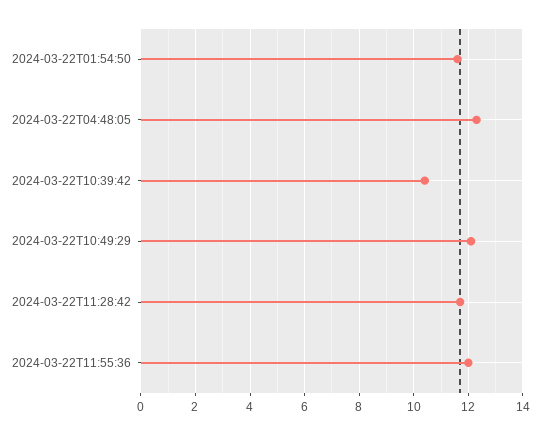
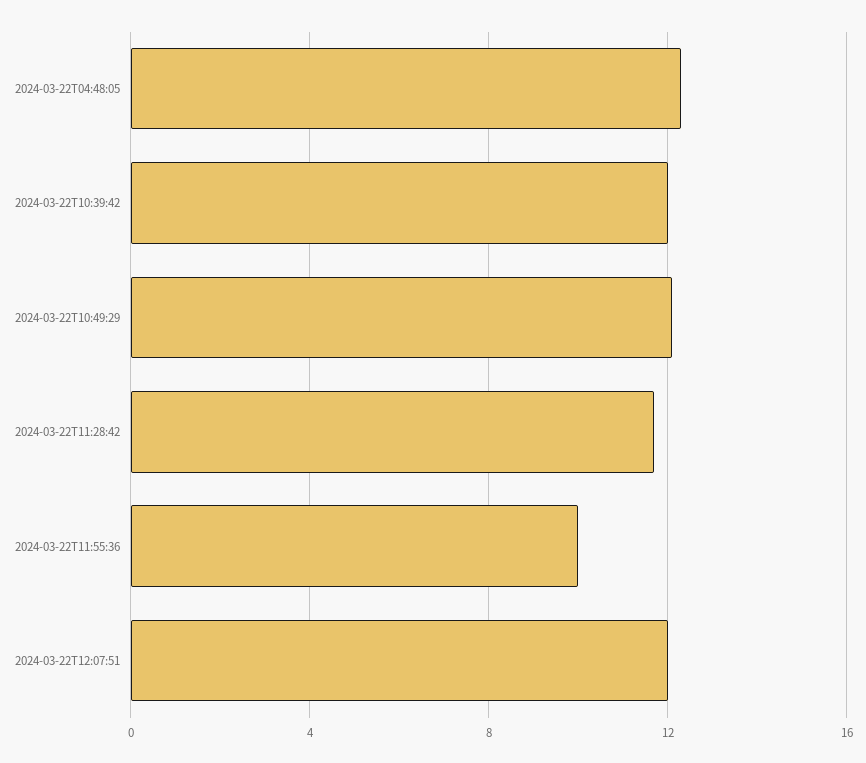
2024-03-22T01:54:50: 11.5 -> none
2024-03-22T10:39:42: 10.5 -> 12
2024-03-22T11:55:36: 12 -> 10
2024-03-22T12:07:51: none -> 12

